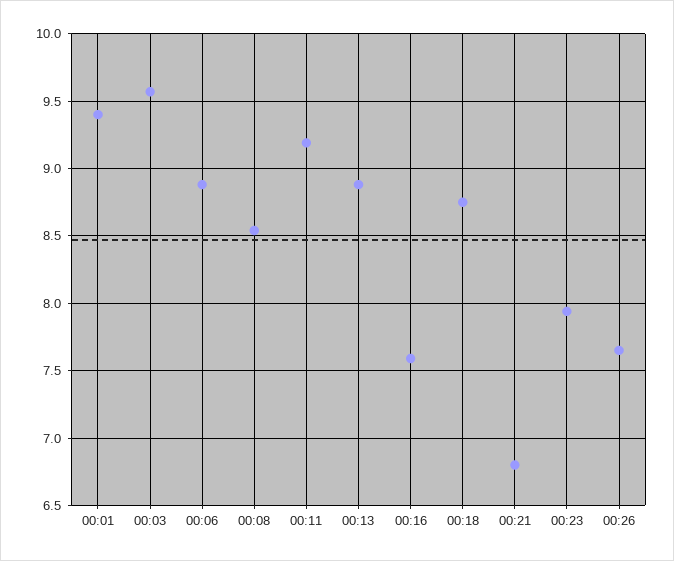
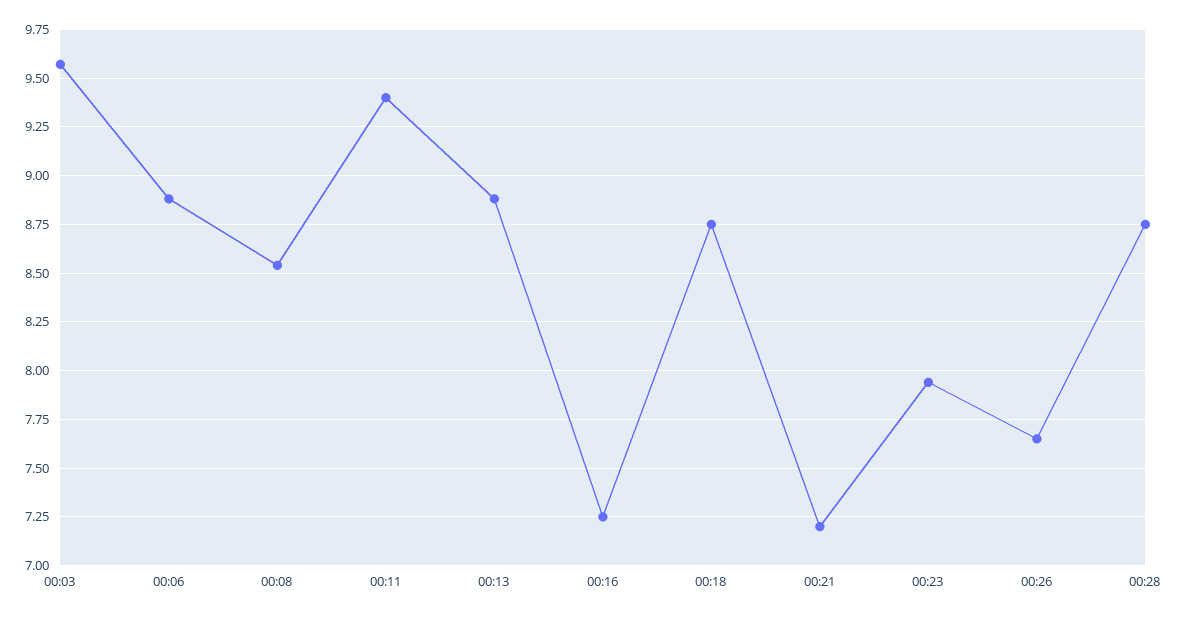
00:01: 9.4 -> none
00:11: 9.2 -> 9.4
00:16: 7.6 -> 7.25
00:21: 6.8 -> 7.2
00:28: none -> 8.75

